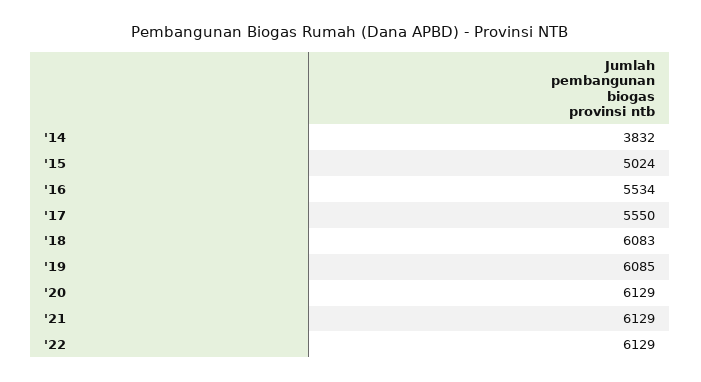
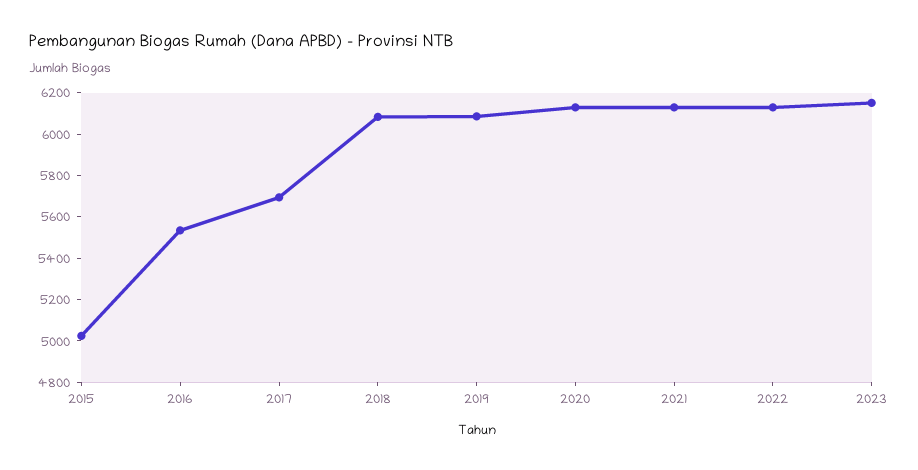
'14: 3832 -> none
'17: 5550 -> 5700
2023: none -> 6150

